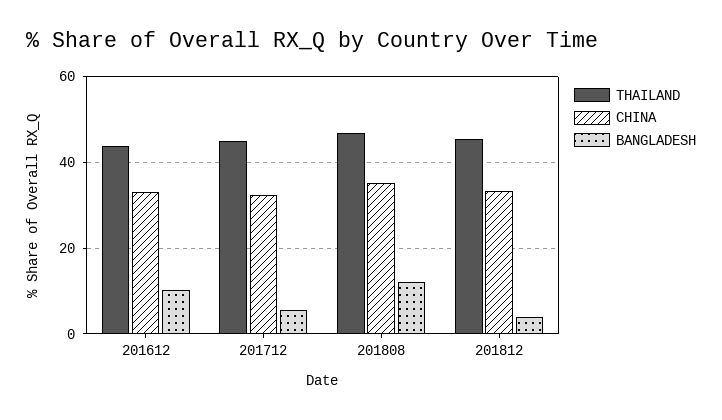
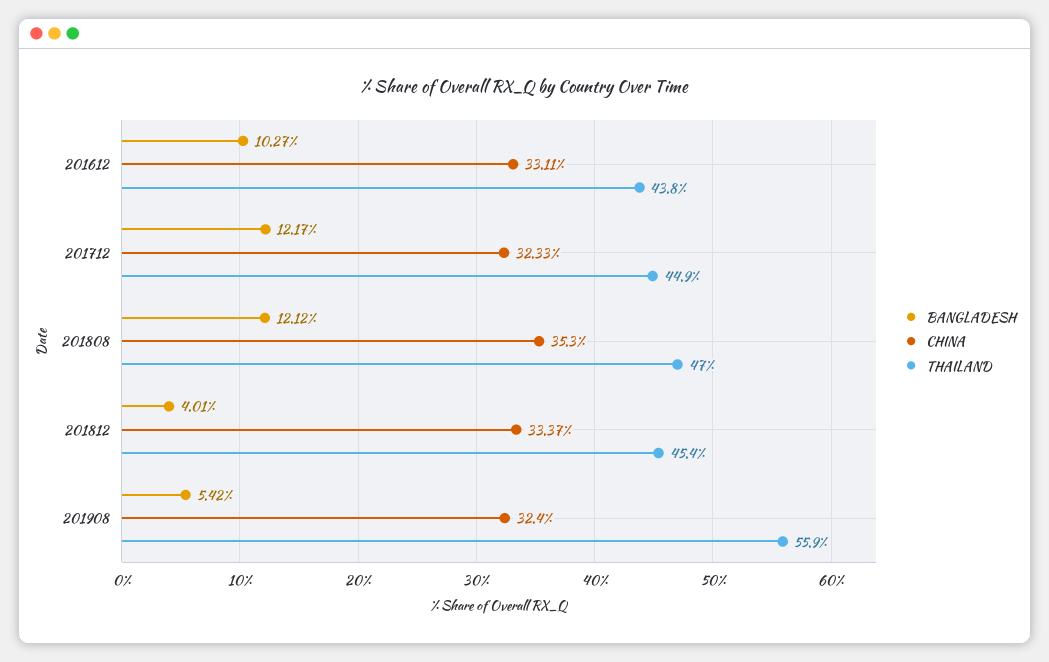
BANGLADESH, 201712: 6 -> 12.17
BANGLADESH, 201908: none -> 5.42
CHINA, 201908: none -> 32.4
THAILAND, 201908: none -> 55.9

